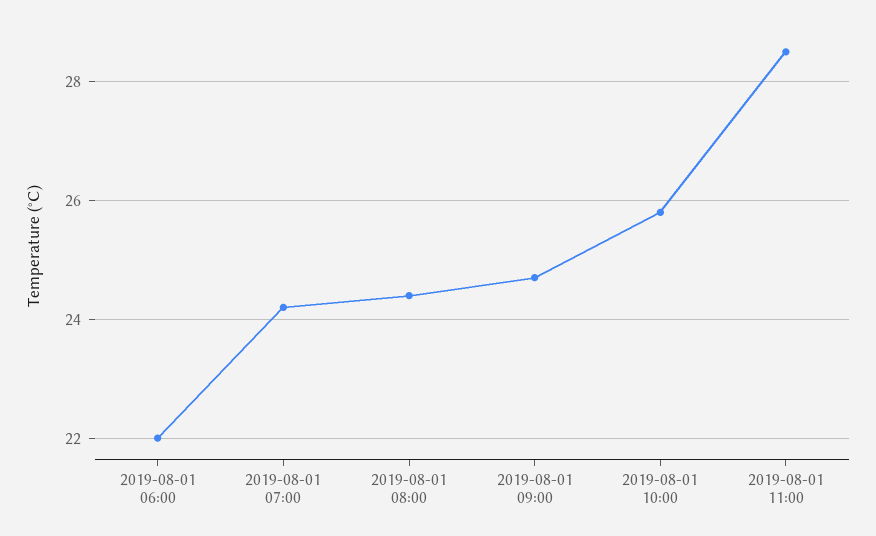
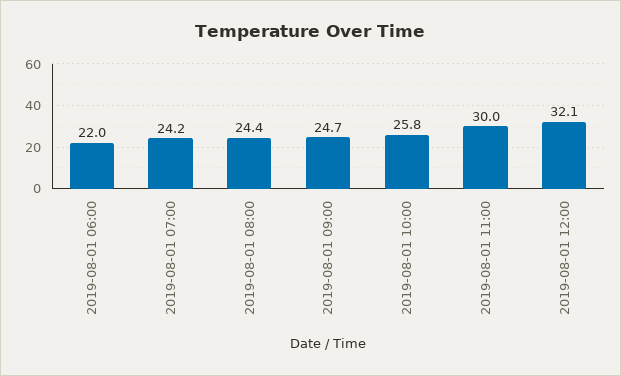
2019-08-01 11:00: 28.5 -> 30
2019-08-01 12:00: none -> 32.1

